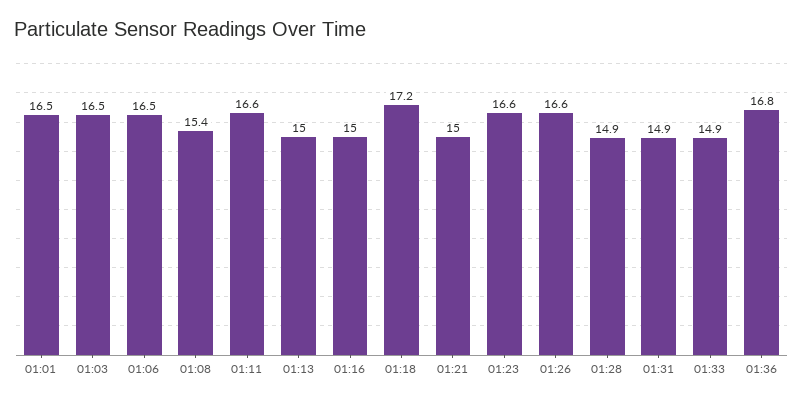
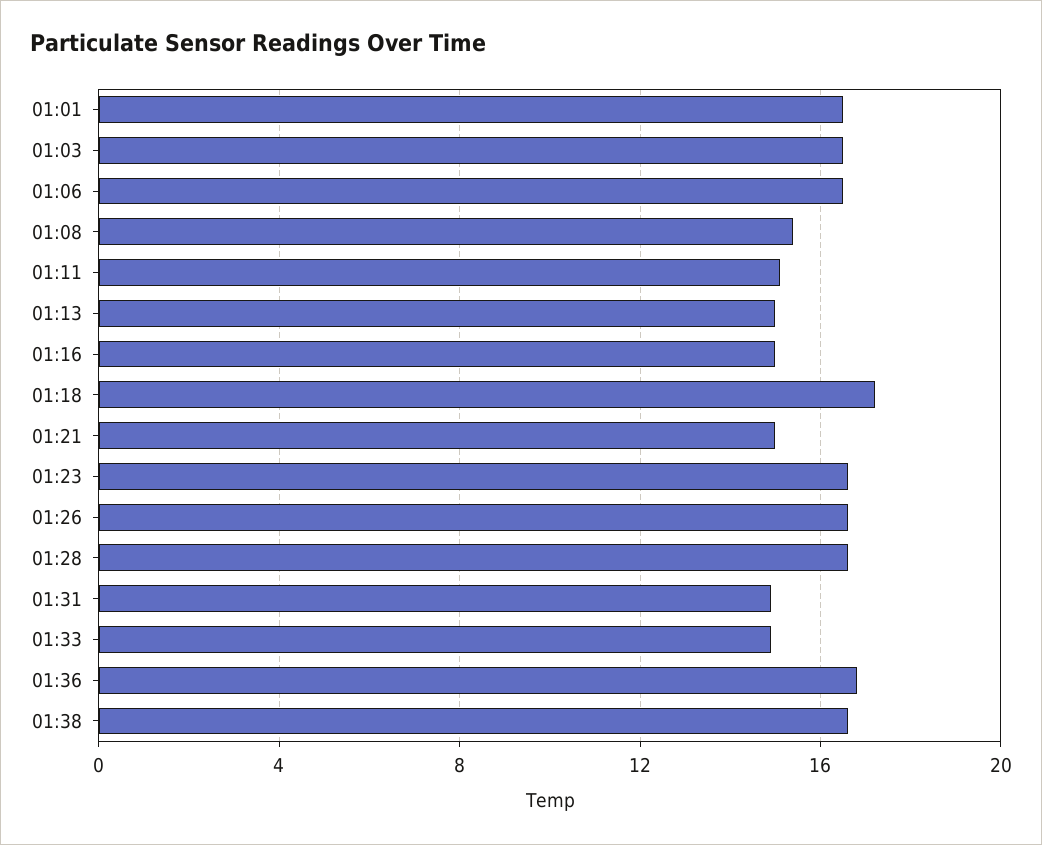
01:11: 16.6 -> 15
01:28: 14.9 -> 16.5
01:38: none -> 16.5

